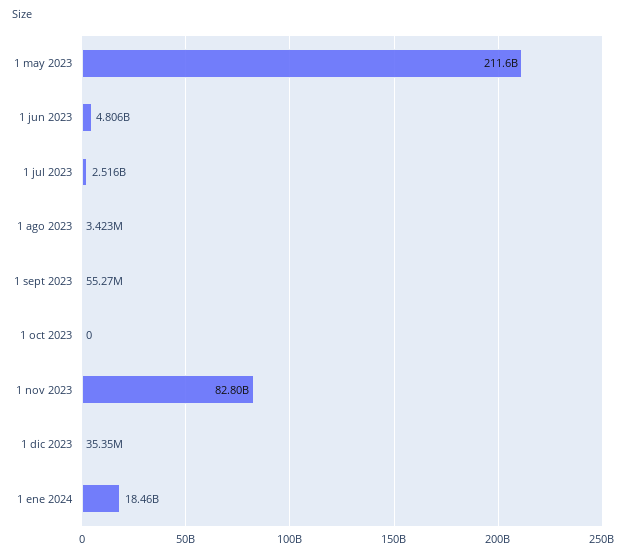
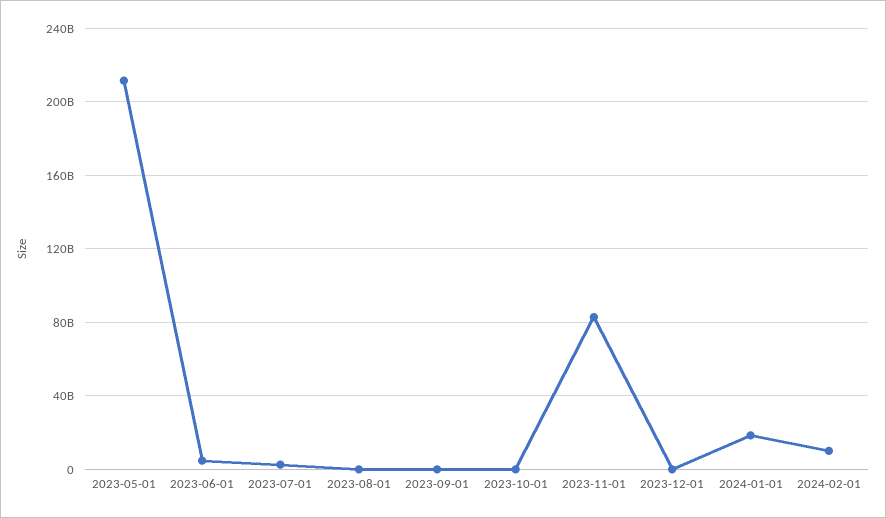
2024-02-01: none -> 10000000000

